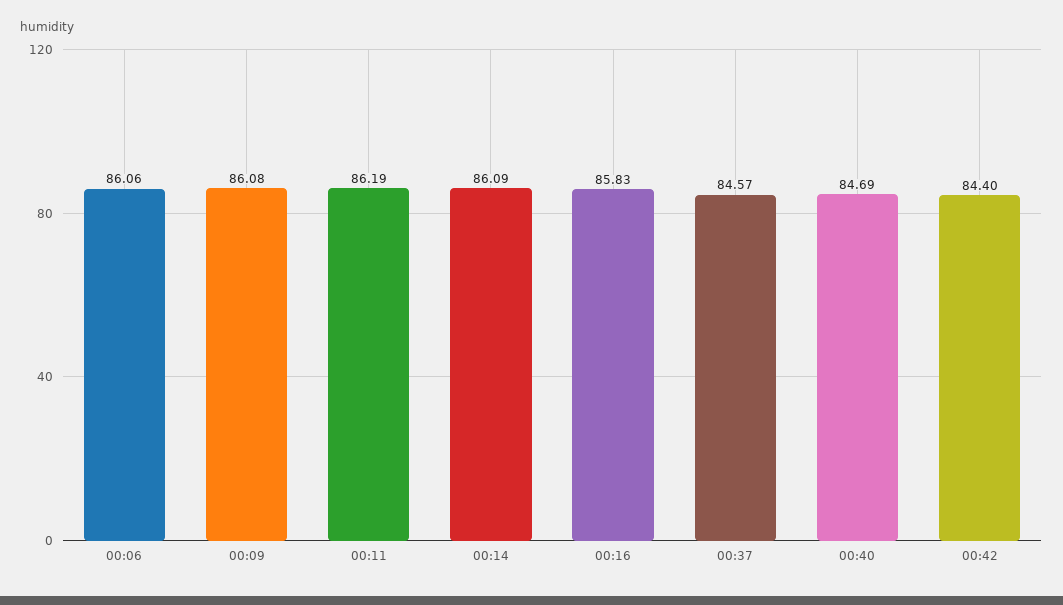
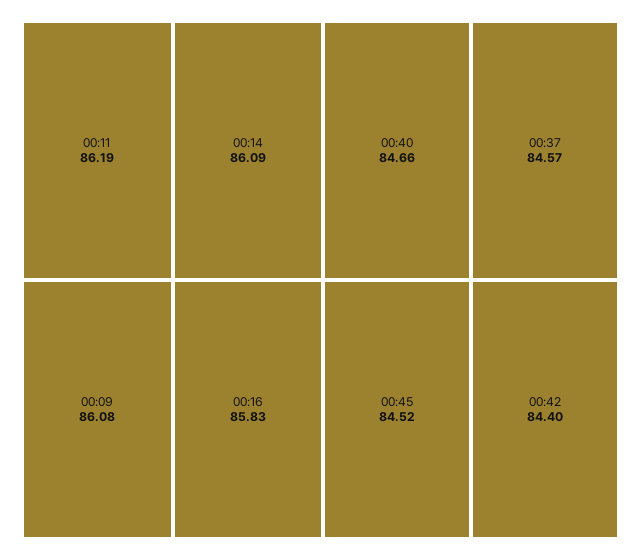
00:06: 86.06 -> none
00:40: 84.69 -> 84.66
00:45: none -> 84.52

